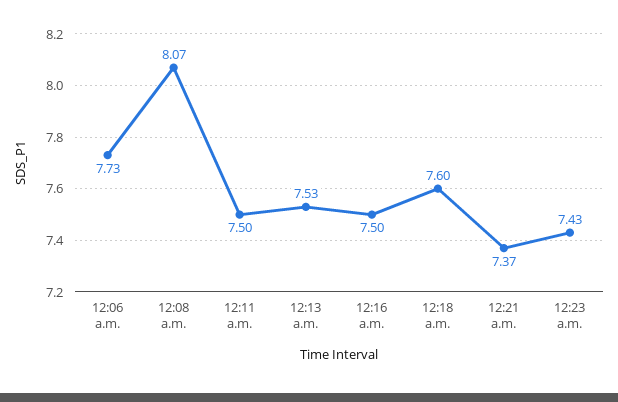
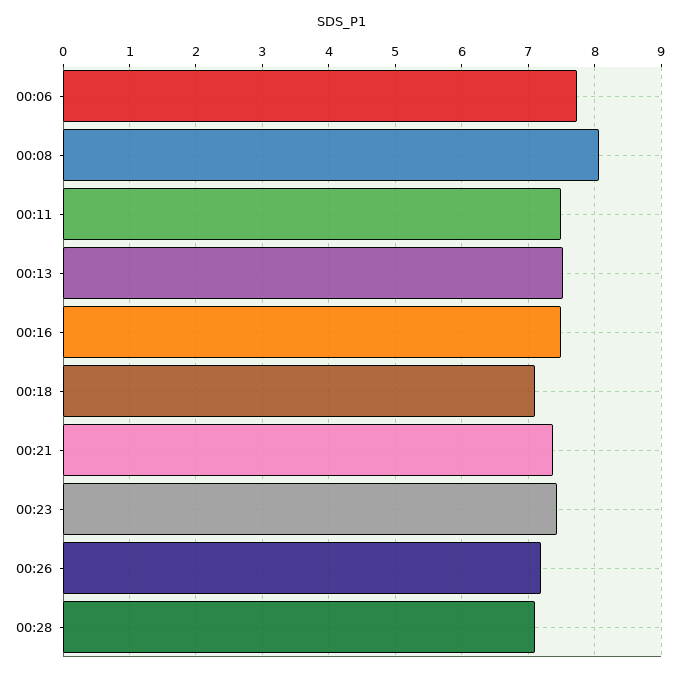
12:18 a.m.: 7.6 -> 7.1
00:26: none -> 7.2
00:28: none -> 7.1

